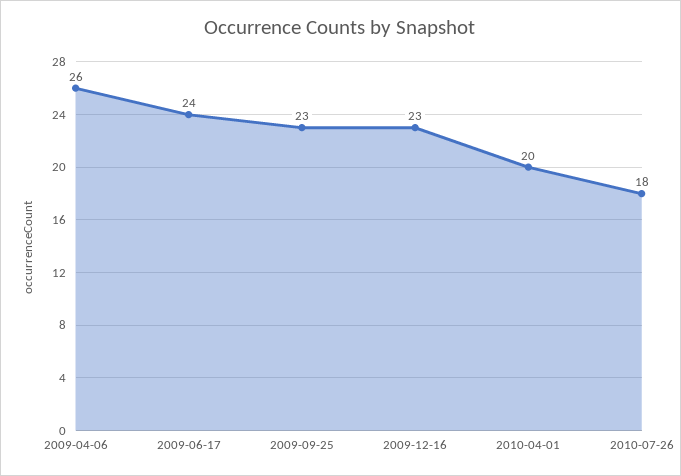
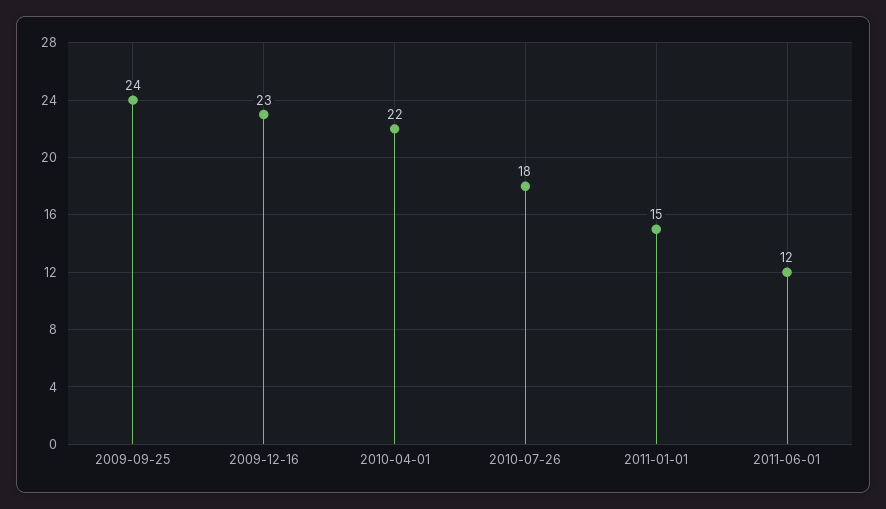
2009-04-06: 26 -> none
2009-06-17: 24 -> none
2009-09-25: 23 -> 24
2010-04-01: 20 -> 22
2011-01-01: none -> 15
2011-06-01: none -> 12

